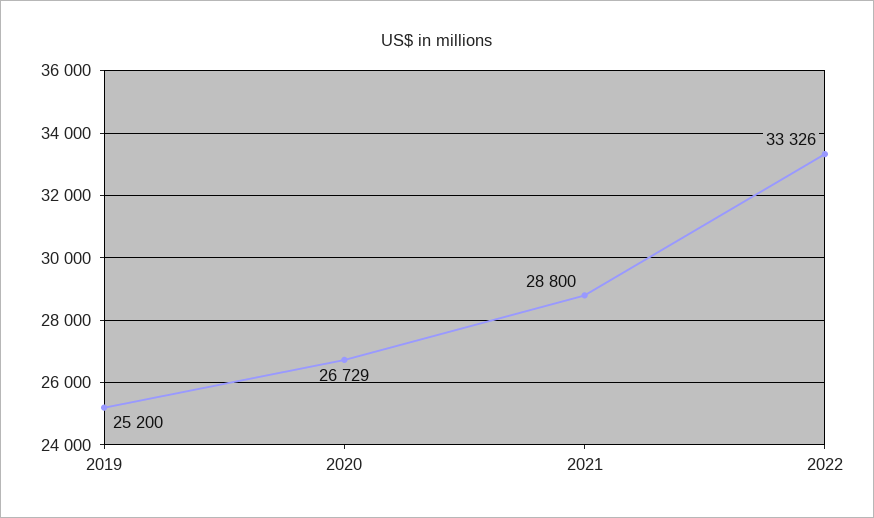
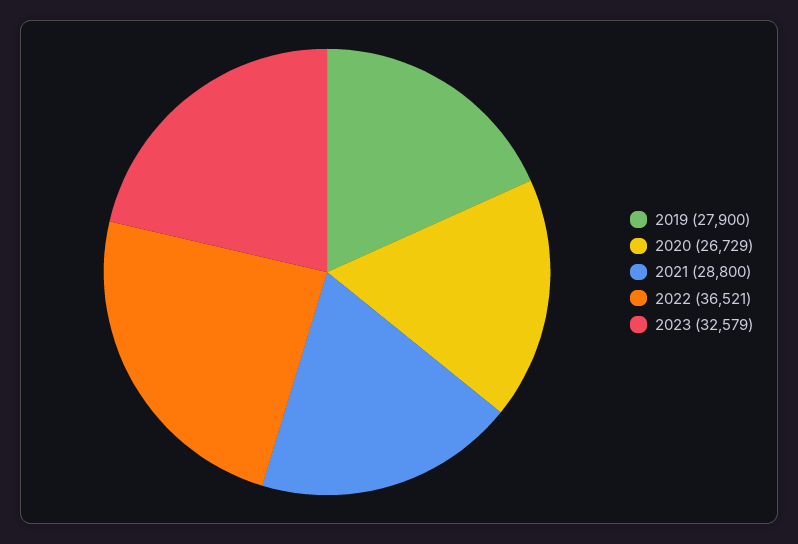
2019: 25200 -> 27900
2022: 33326 -> 36521
2023: none -> 32579

